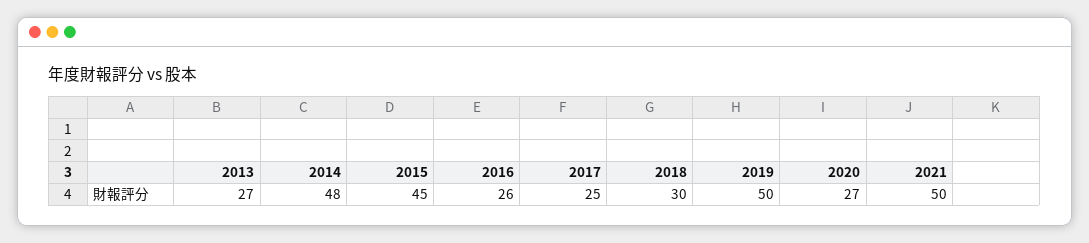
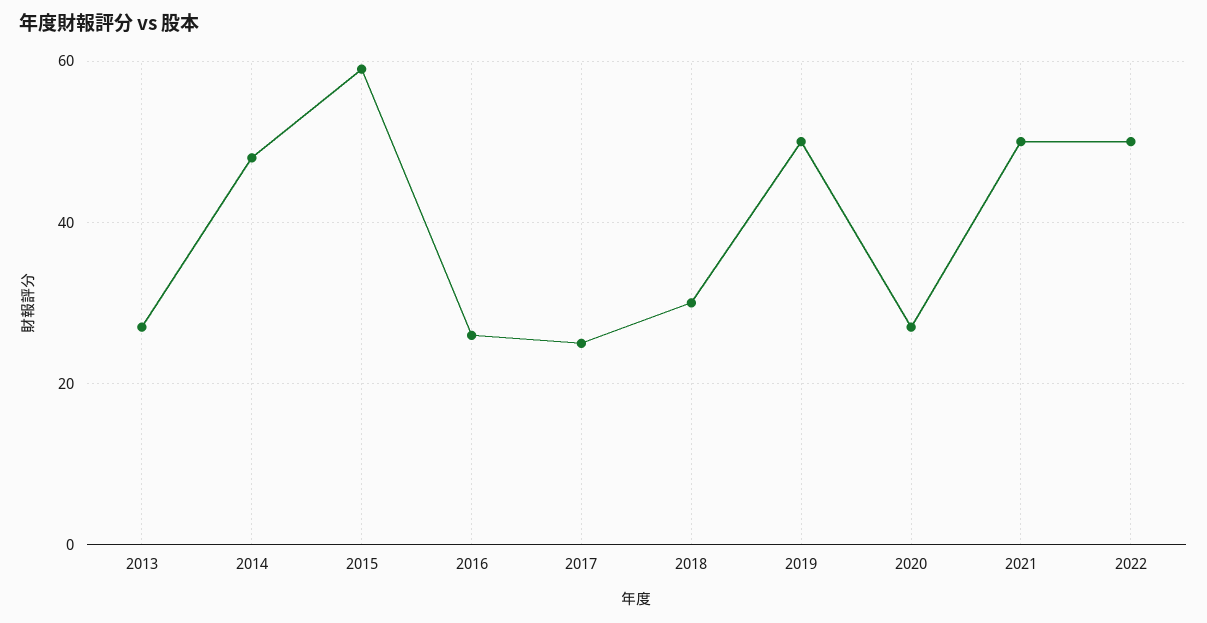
2015: 45 -> 60
2022: none -> 50

